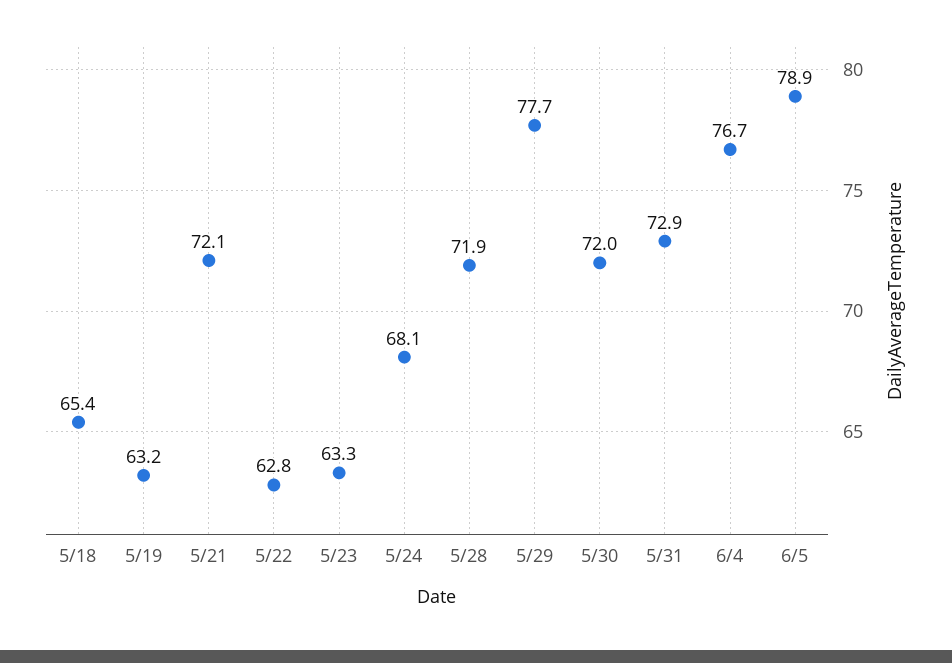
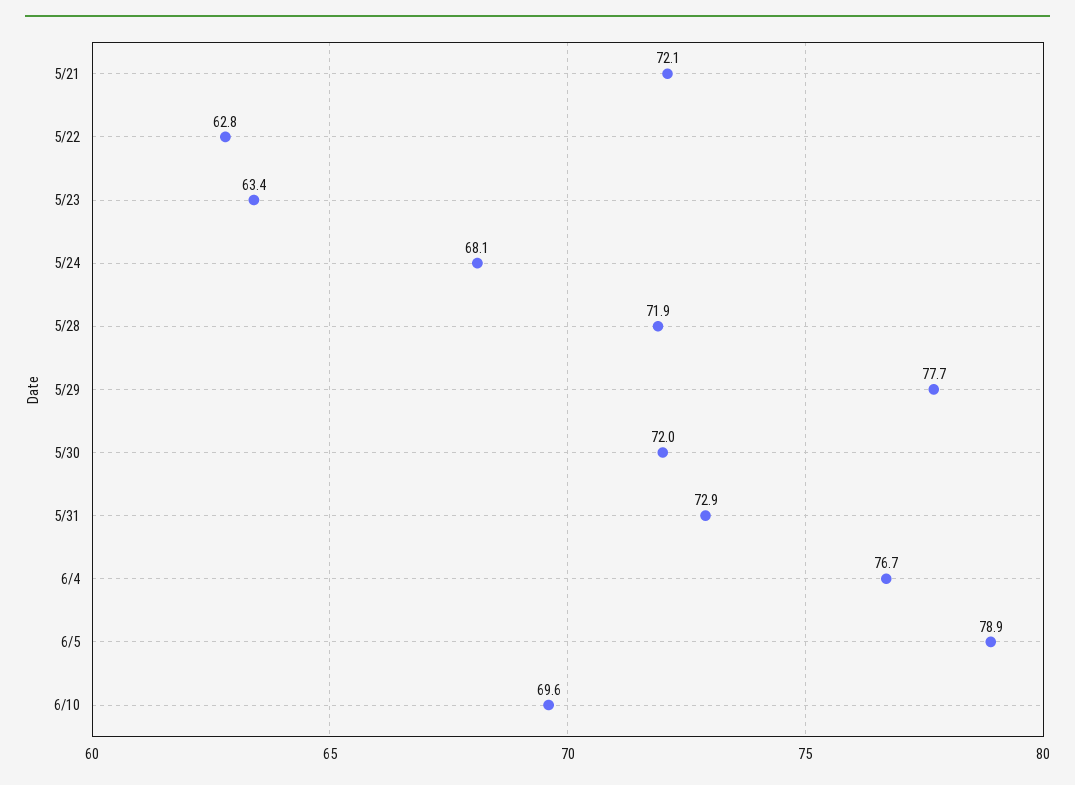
5/18: 65.4 -> none
5/19: 63.2 -> none
5/23: 63.3 -> 63.4
6/10: none -> 69.6

